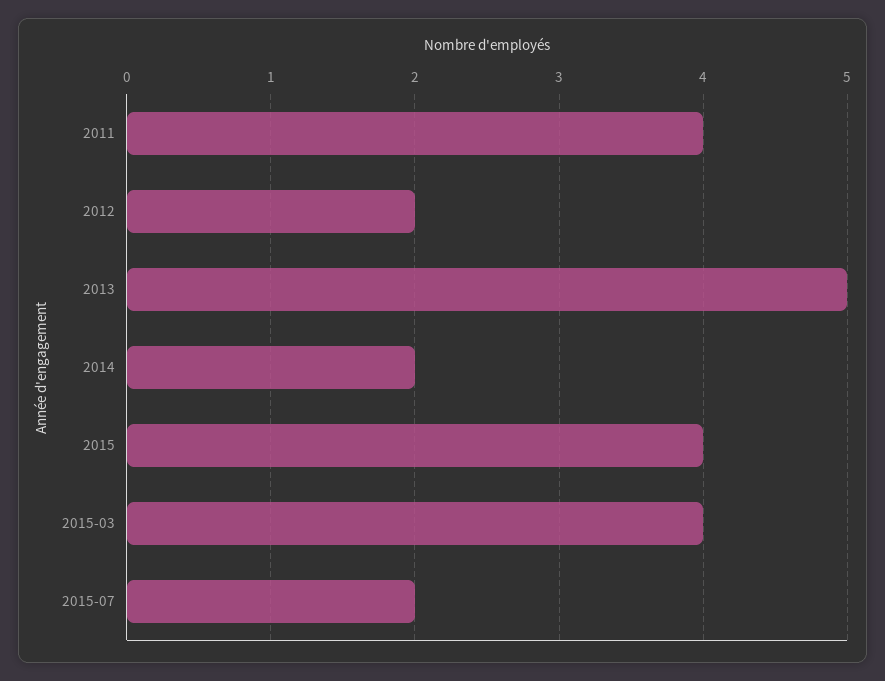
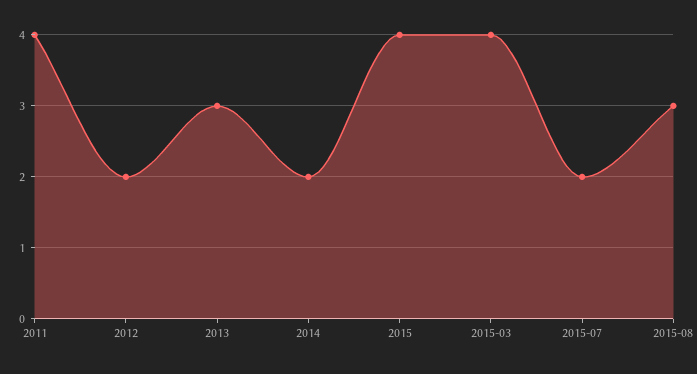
2013: 5 -> 3
2015-08: none -> 3

